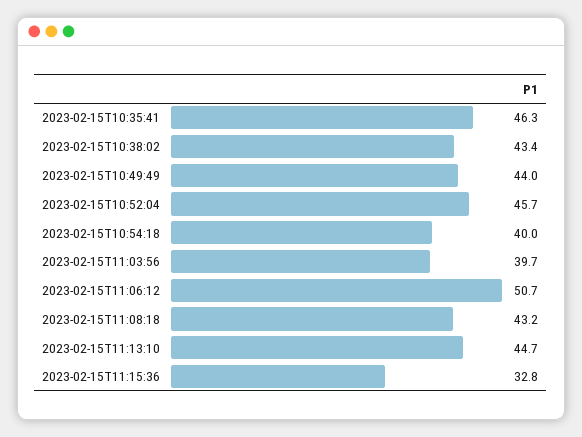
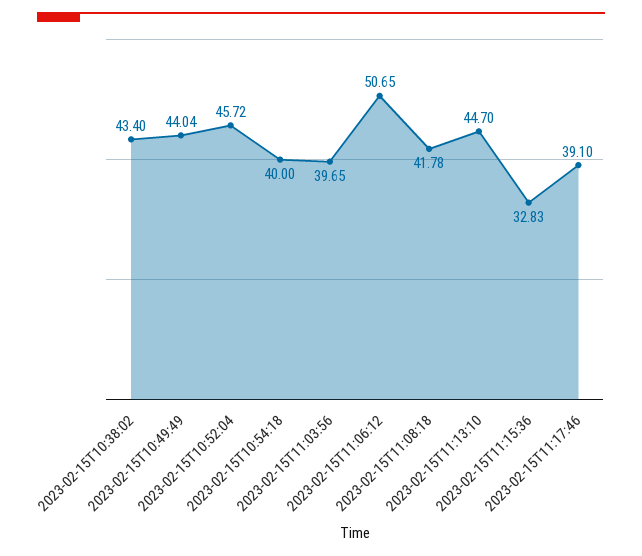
2023-02-15T10:35:41: 46.3 -> none
2023-02-15T11:08:18: 43.2 -> 41.78
2023-02-15T11:17:46: none -> 39.1

